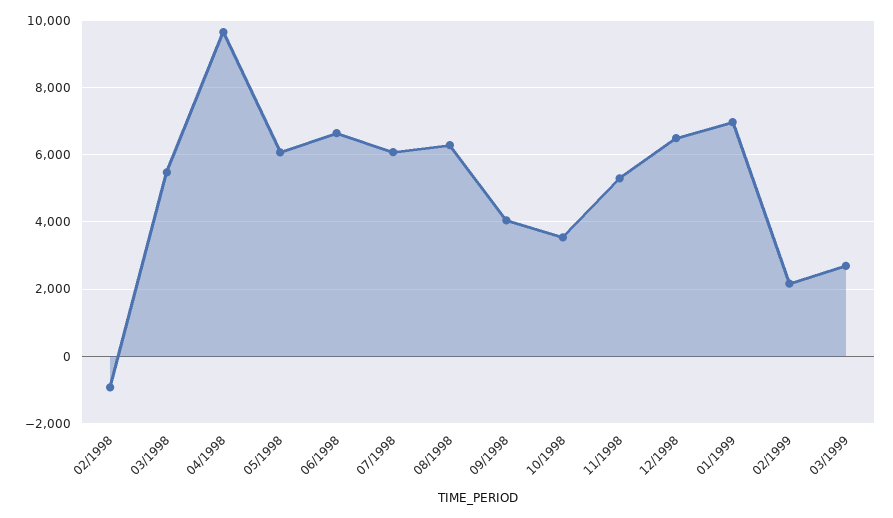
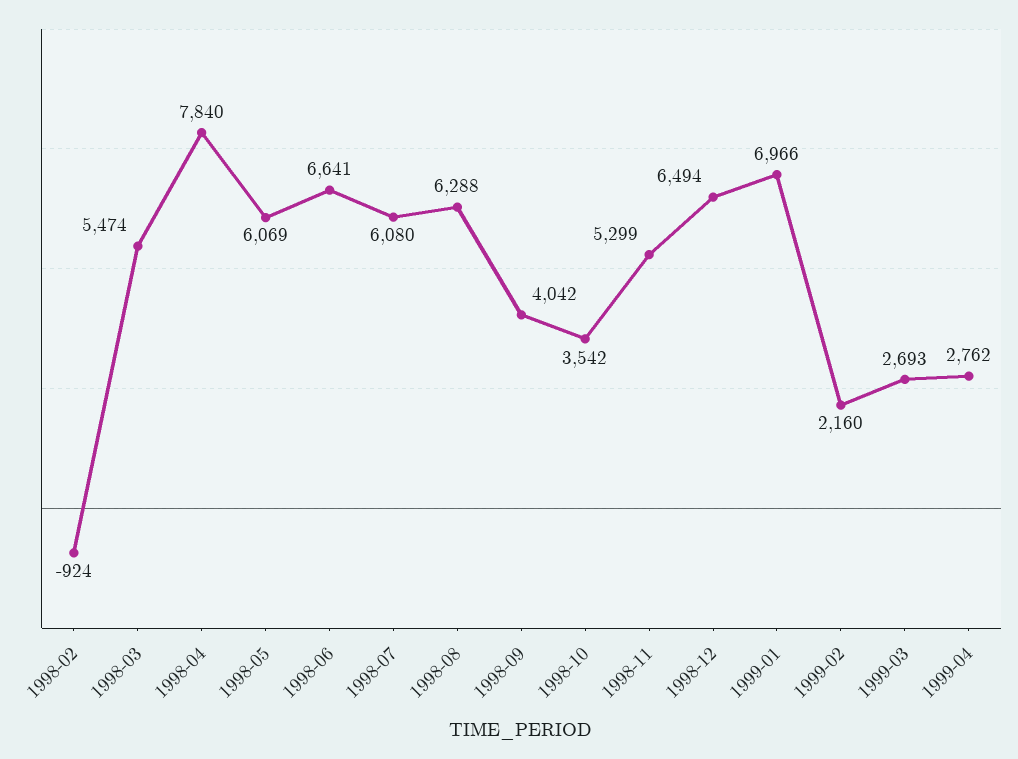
04/1998: 9600 -> 7840
1999-04: none -> 2762

